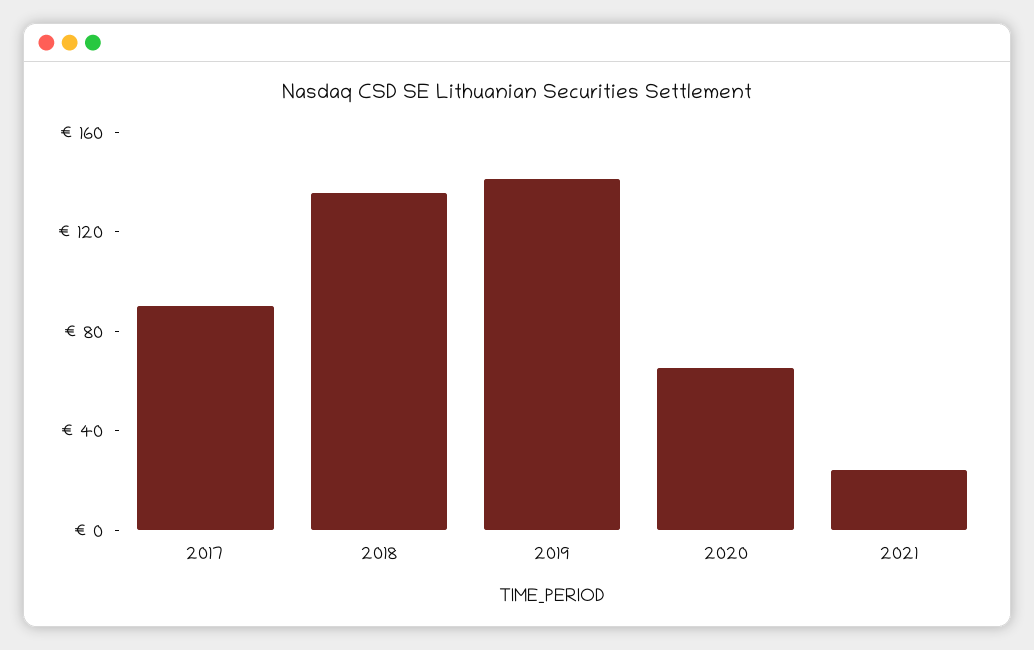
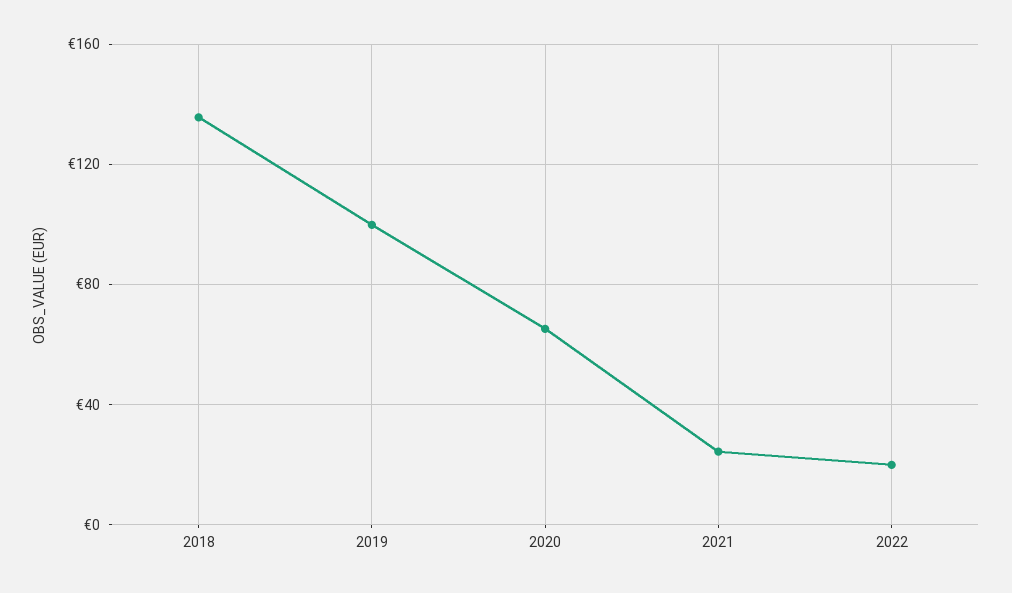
2017: 90 -> none
2019: 140 -> 100
2022: none -> 20

